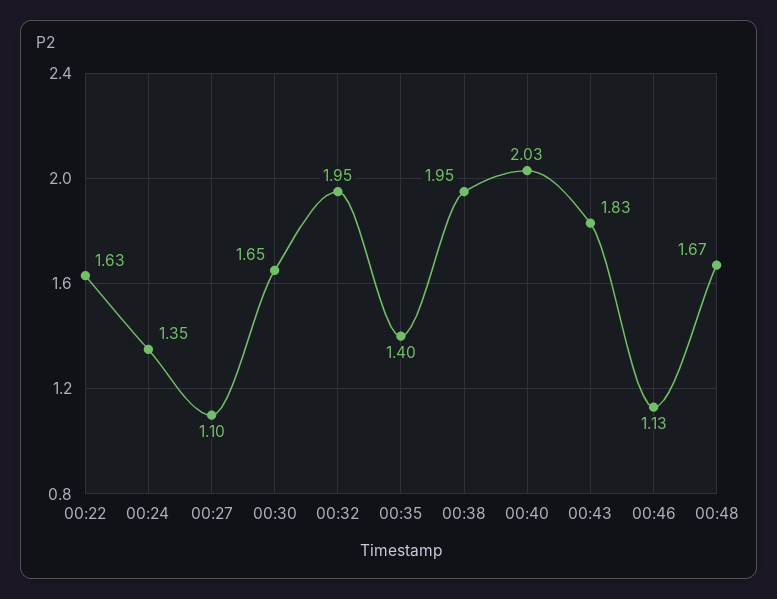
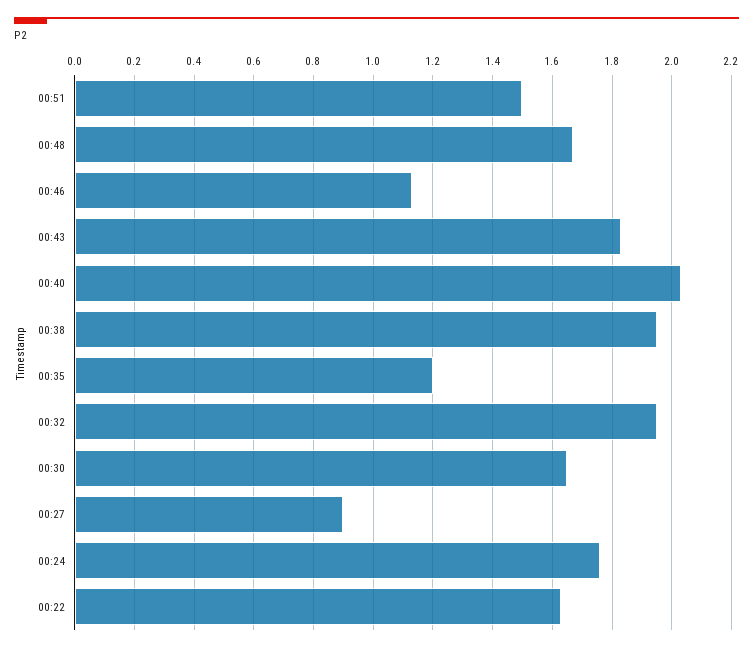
00:24: 1.35 -> 1.75
00:27: 1.1 -> 0.9
00:35: 1.4 -> 1.2
00:51: none -> 1.5

